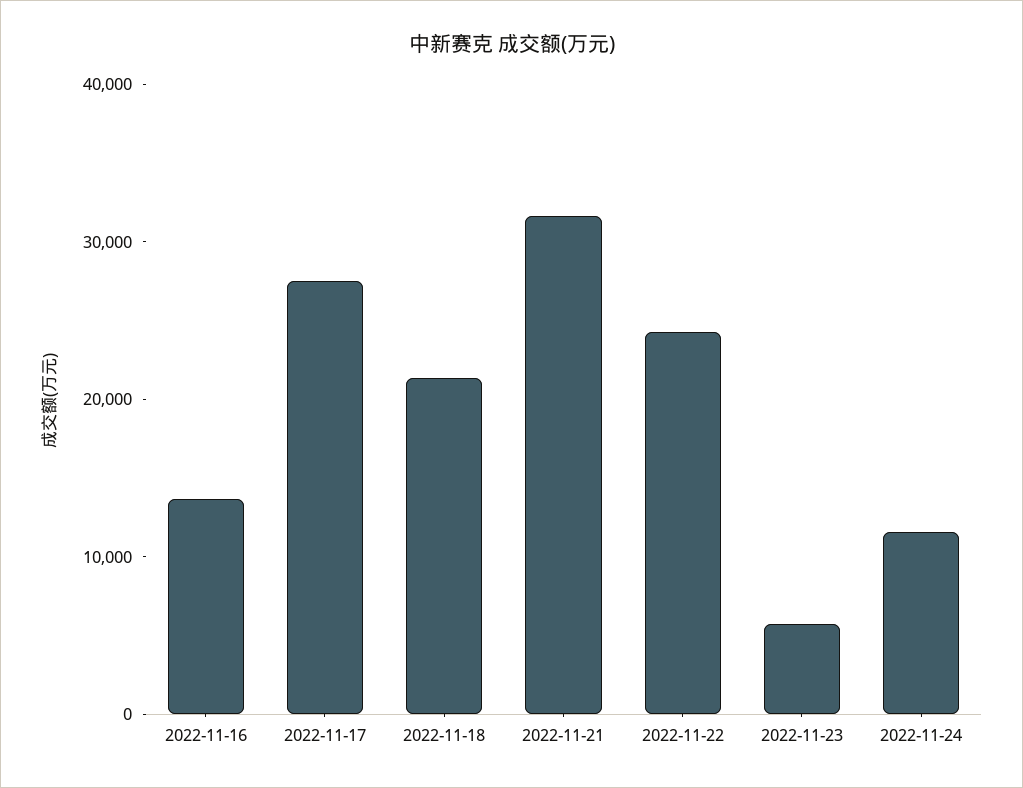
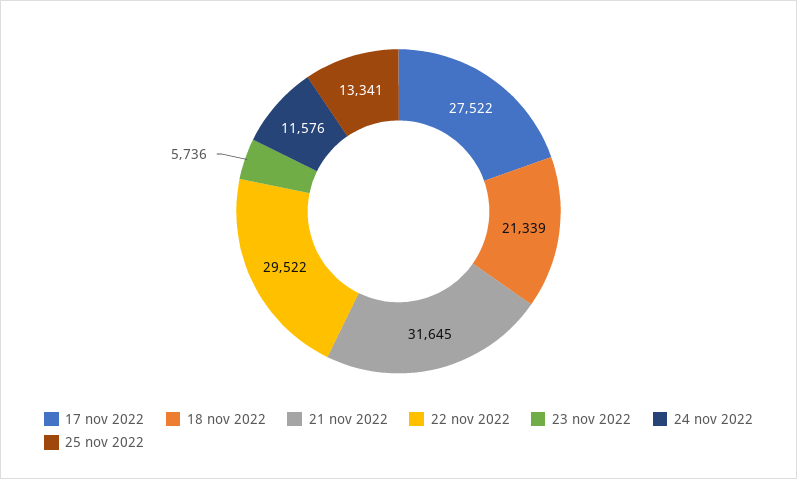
2022-11-16: 14000 -> none
2022-11-22: 24000 -> 29522
25 nov 2022: none -> 13341

